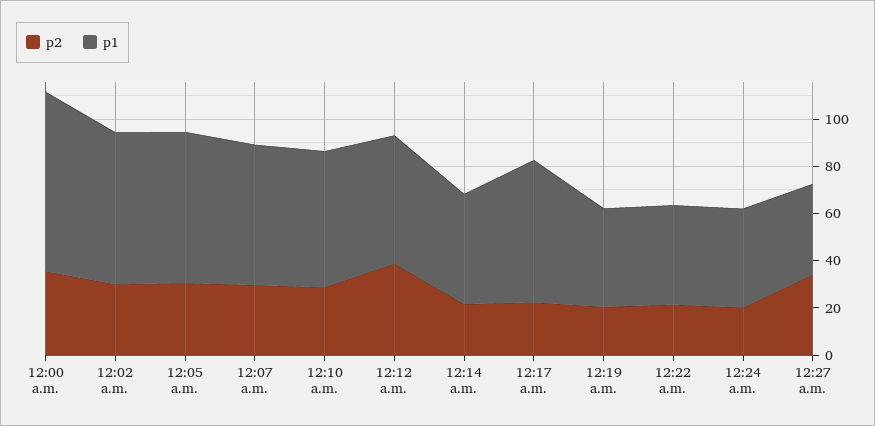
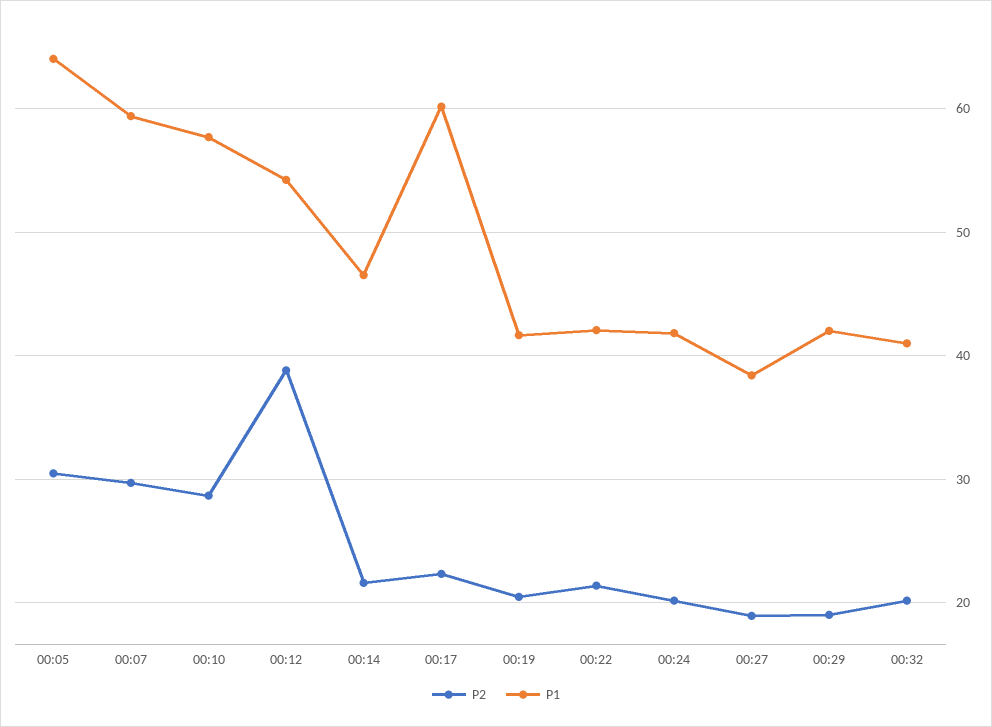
p2, 12:00 a.m.: 35 -> none
p1, 12:00 a.m.: 75 -> none
p2, 12:02 a.m.: 30 -> none
p1, 12:02 a.m.: 65 -> none
p2, 12:27 a.m.: 35 -> 19
p2, 00:29: none -> 19
p1, 00:29: none -> 42
p2, 00:32: none -> 20
p1, 00:32: none -> 41

